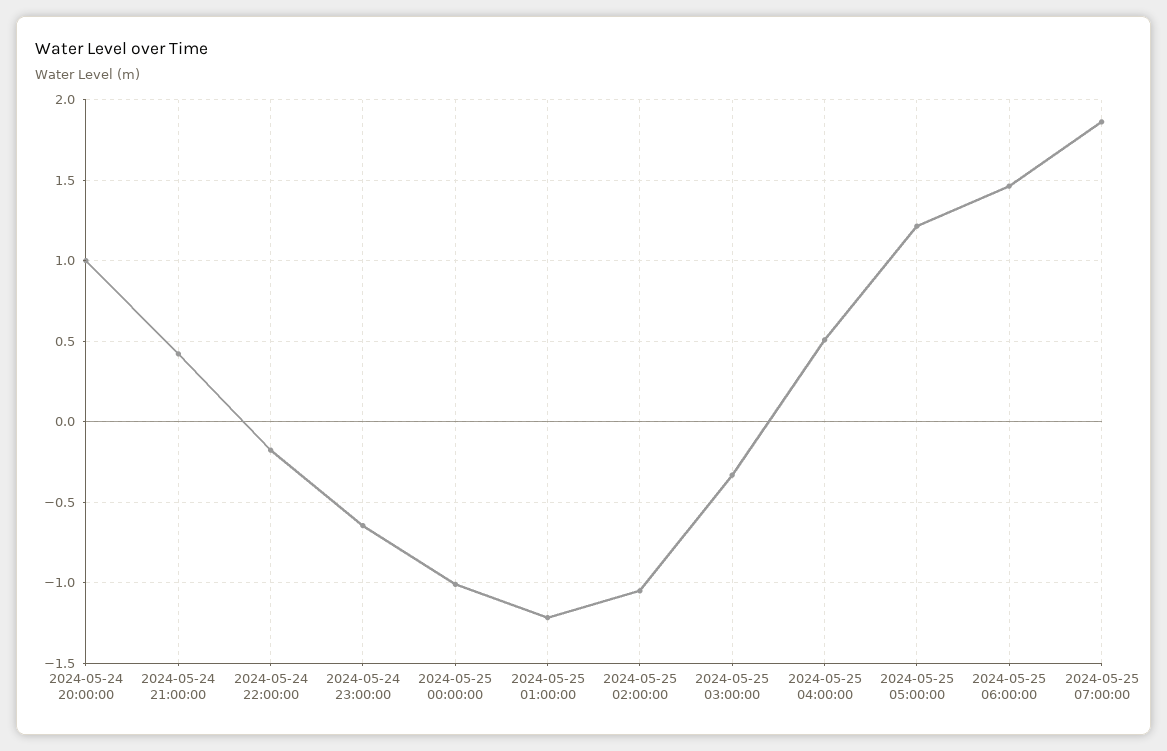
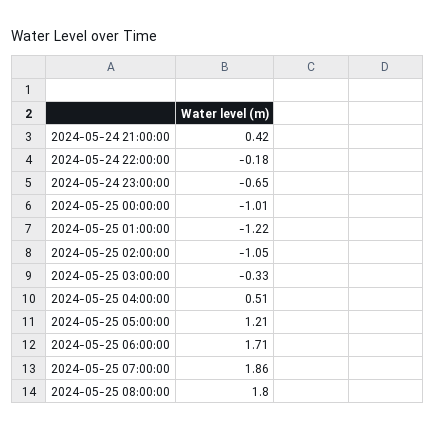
2024-05-24 20:00:00: 1 -> none
2024-05-25 06:00:00: 1.45 -> 1.71
2024-05-25 08:00:00: none -> 1.8

